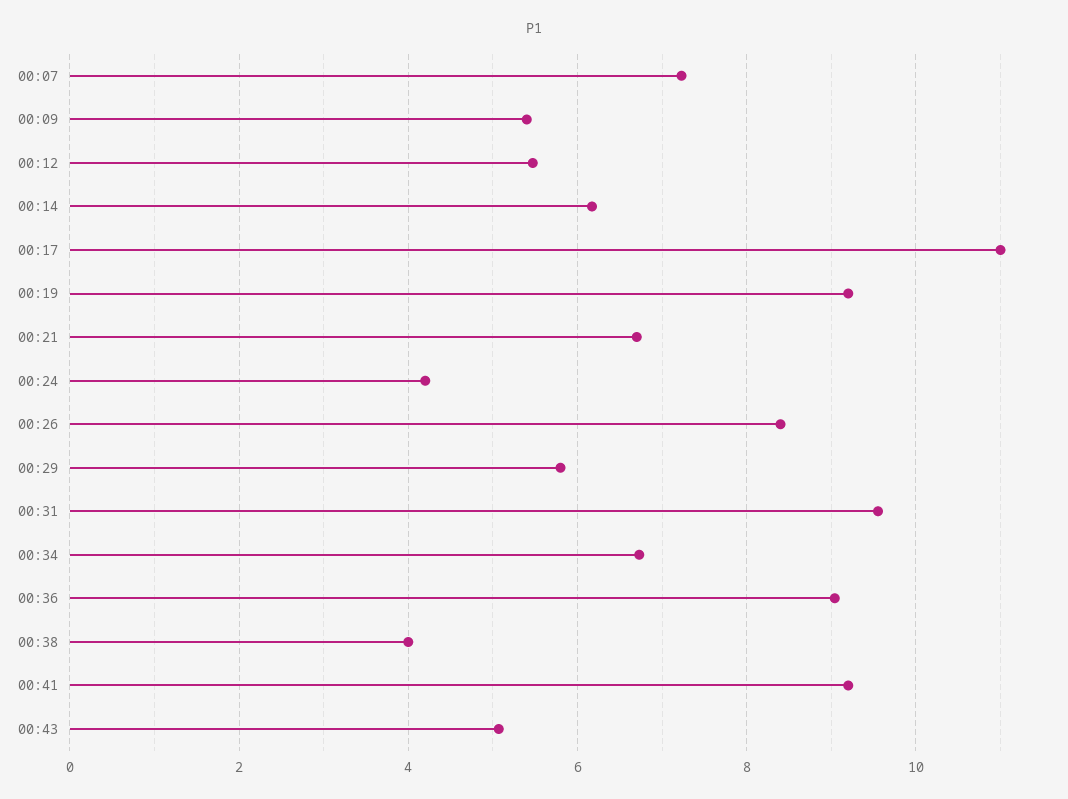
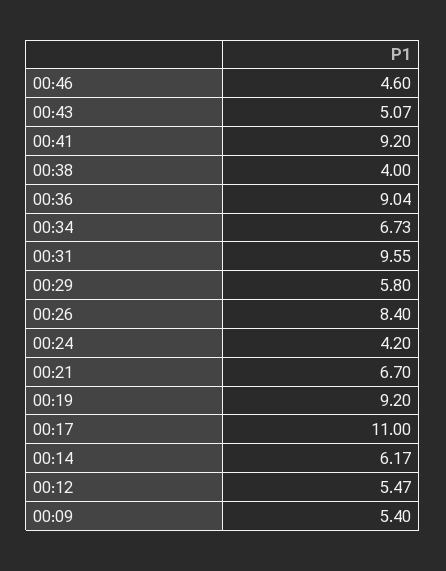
00:07: 7.2 -> none
00:46: none -> 4.6

